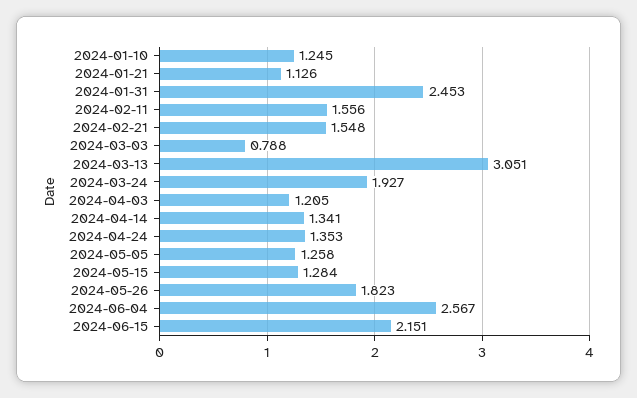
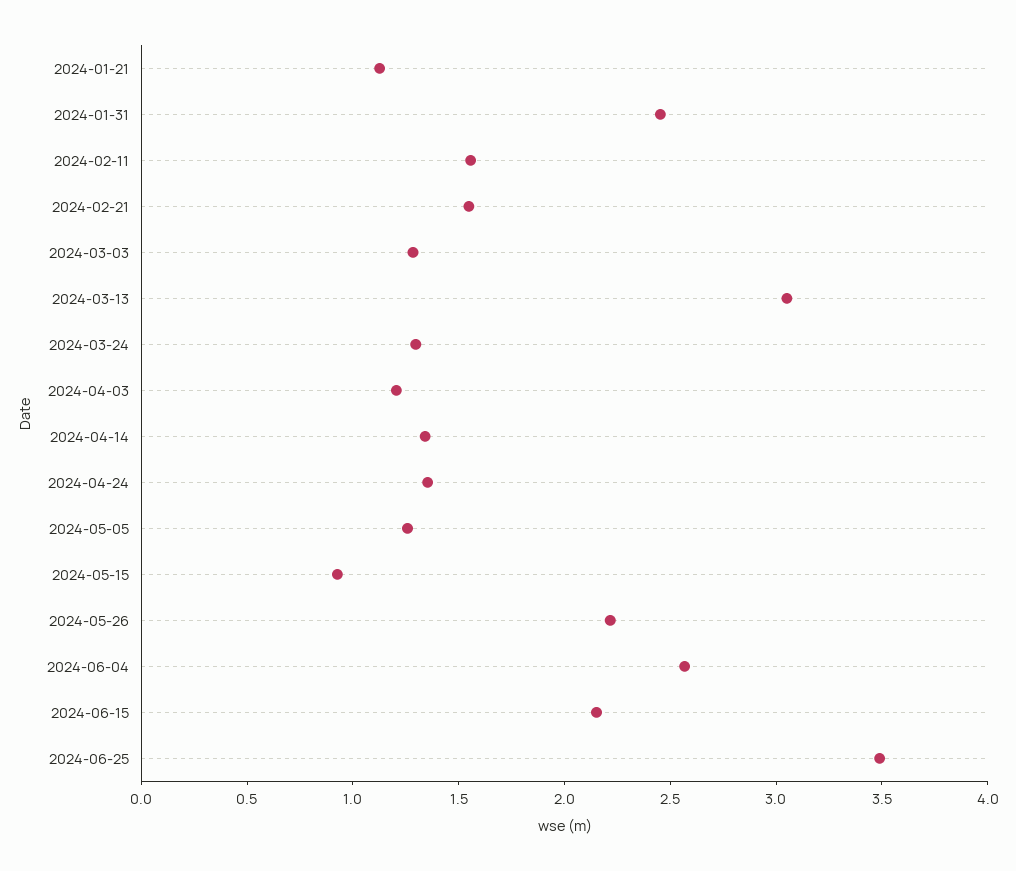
2024-01-10: 1.245 -> none
2024-03-03: 0.788 -> 1.3
2024-03-24: 1.927 -> 1.3
2024-05-15: 1.284 -> 0.9
2024-05-26: 1.823 -> 2.2
2024-06-25: none -> 3.5

